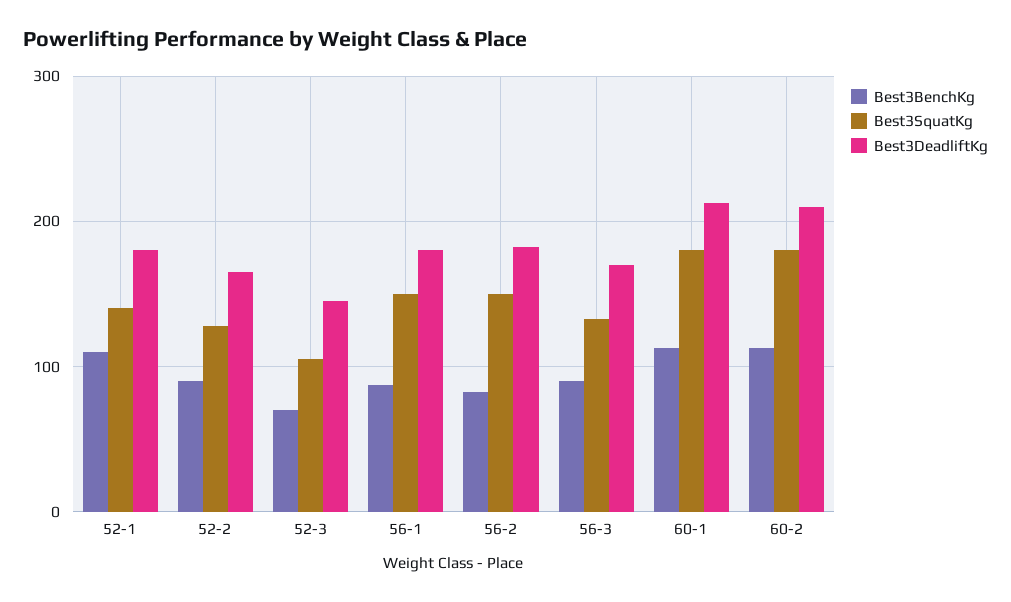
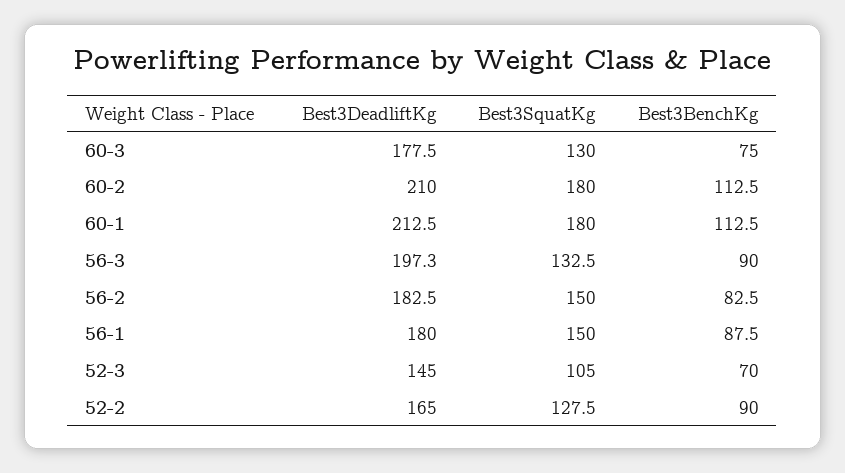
Best3BenchKg, 52-1: 110 -> none
Best3SquatKg, 52-1: 140 -> none
Best3DeadliftKg, 52-1: 180 -> none
Best3DeadliftKg, 56-3: 170 -> 197.3
Best3DeadliftKg, 60-3: none -> 177.5
Best3SquatKg, 60-3: none -> 130
Best3BenchKg, 60-3: none -> 75

